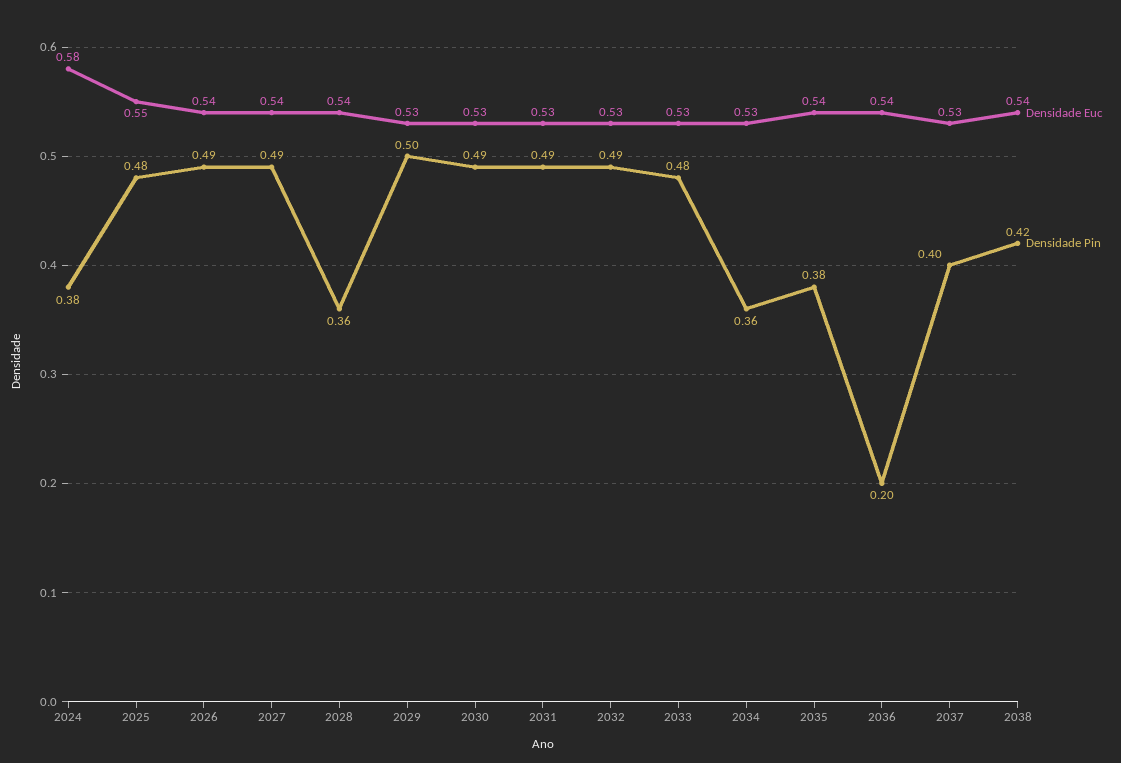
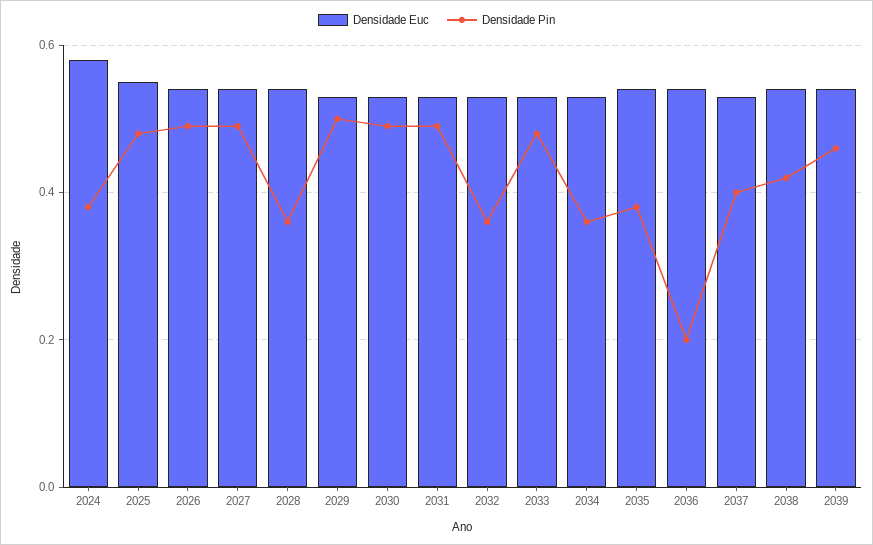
Densidade Pin, 2032: 0.49 -> 0.35
Densidade Euc, 2039: none -> 0.55
Densidade Pin, 2039: none -> 0.45

